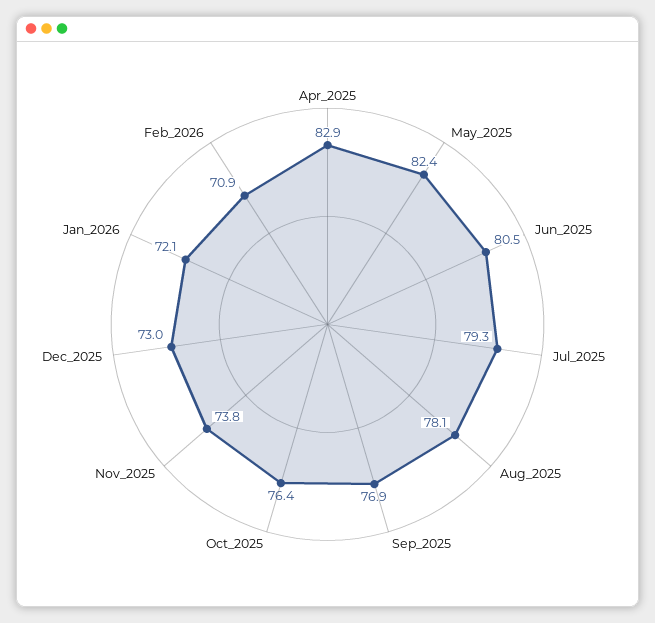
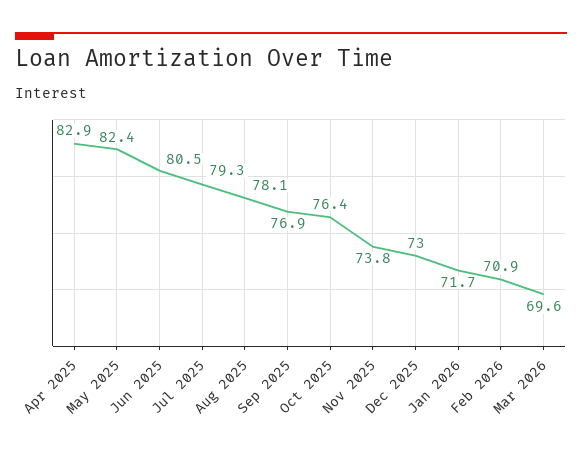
Jan_2026: 72.1 -> 71.7
Mar 2026: none -> 69.6

